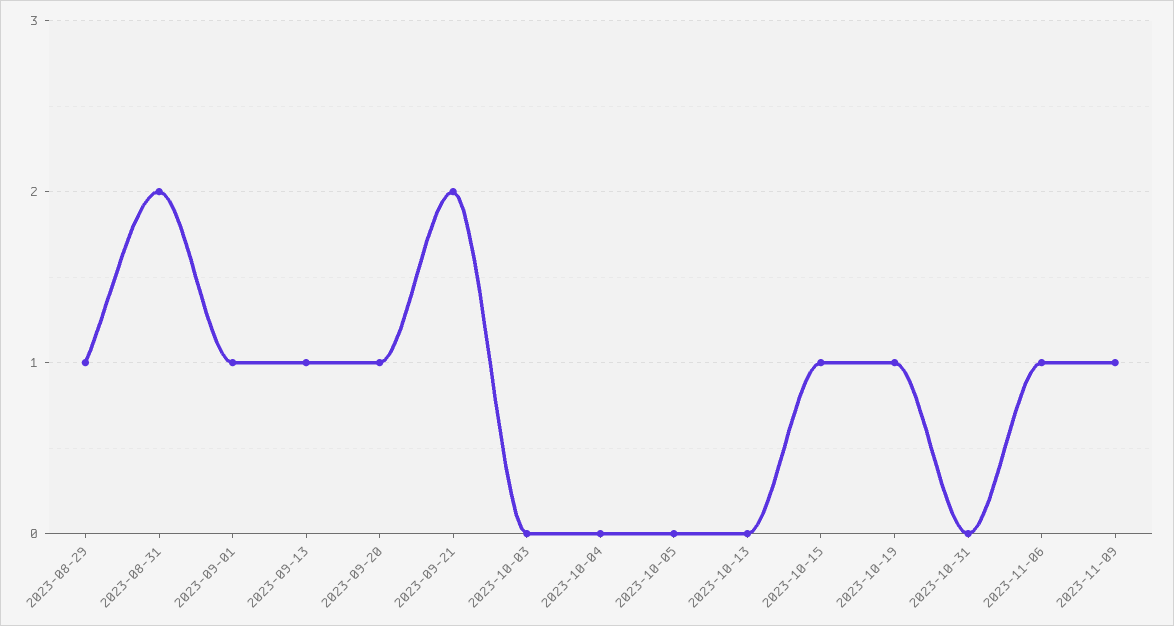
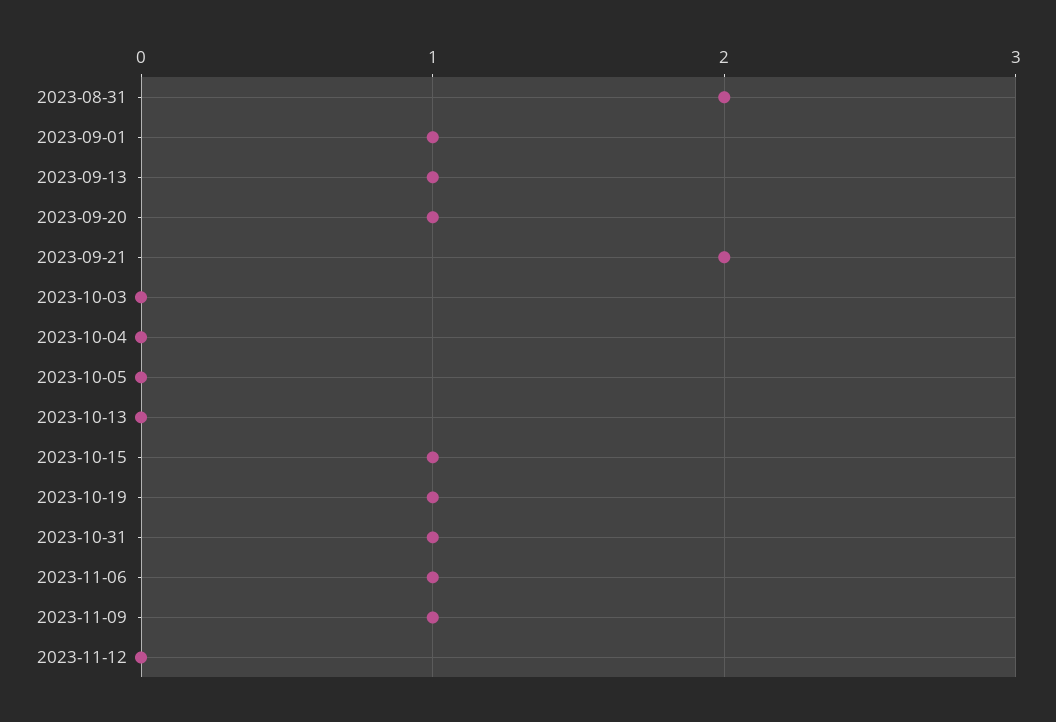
2023-08-29: 1 -> none
2023-10-31: 0 -> 1
2023-11-12: none -> 0

